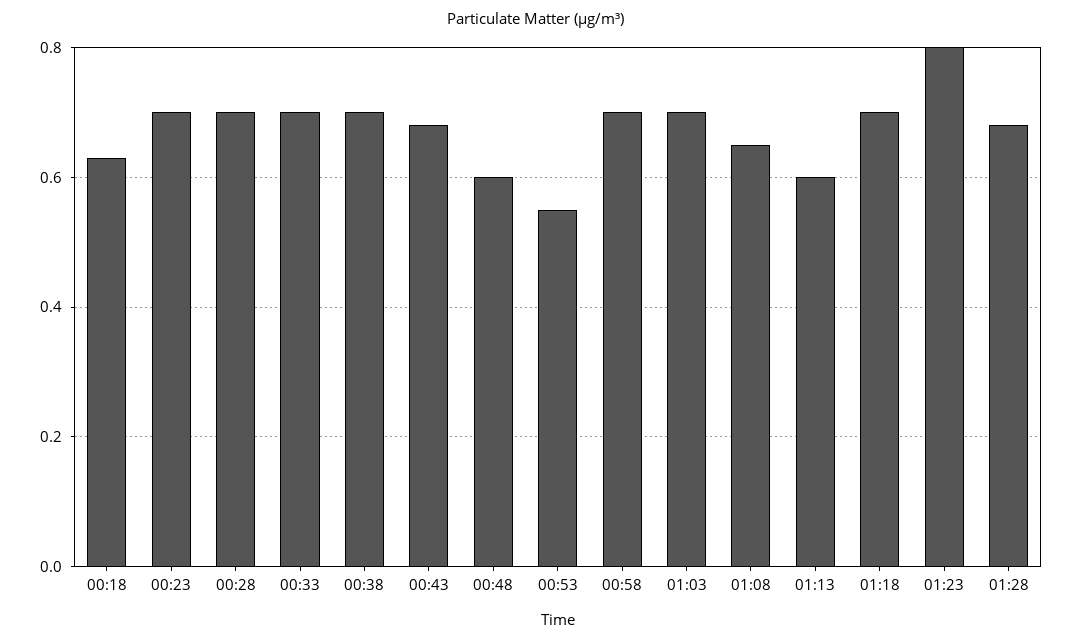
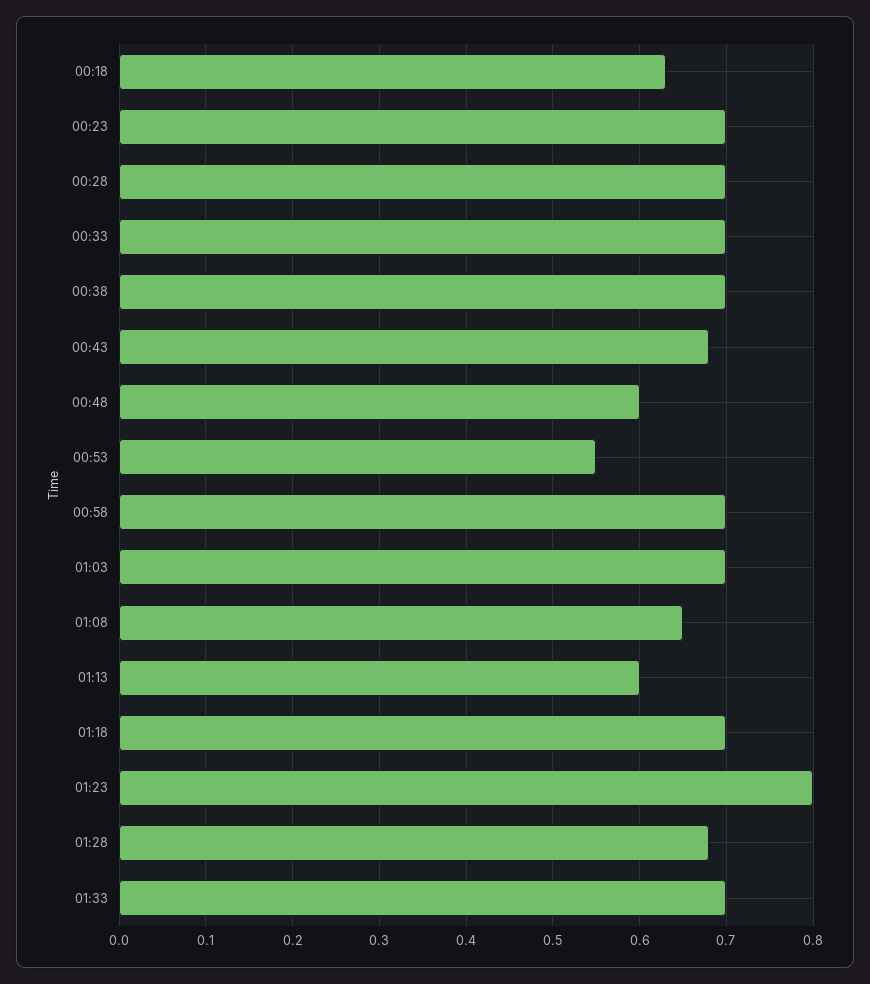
01:33: none -> 0.7

